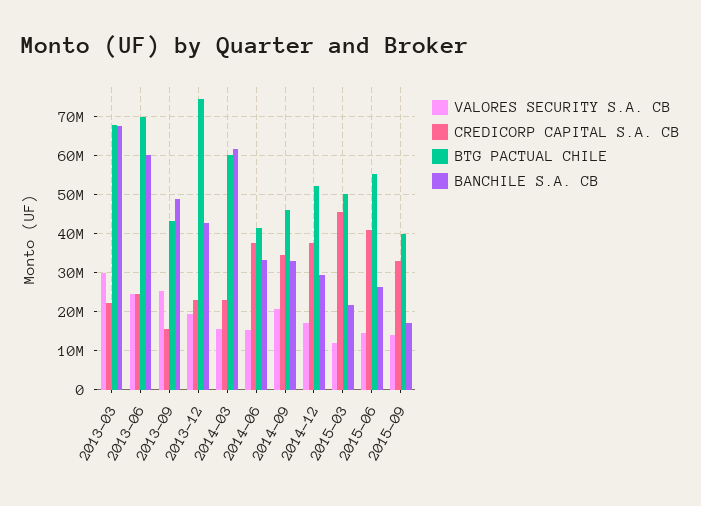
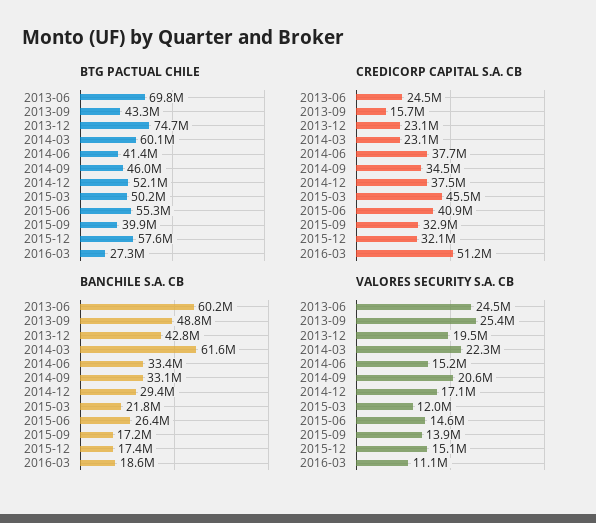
VALORES SECURITY S.A. CB, 2013-03: 30000000 -> none
CREDICORP CAPITAL S.A. CB, 2013-03: 22000000 -> none
BTG PACTUAL CHILE, 2013-03: 68000000 -> none
BANCHILE S.A. CB, 2013-03: 68000000 -> none
VALORES SECURITY S.A. CB, 2014-03: 16000000 -> 22300000
BTG PACTUAL CHILE, 2015-12: none -> 57600000
BTG PACTUAL CHILE, 2016-03: none -> 27300000
CREDICORP CAPITAL S.A. CB, 2015-12: none -> 32100000
CREDICORP CAPITAL S.A. CB, 2016-03: none -> 51200000
BANCHILE S.A. CB, 2015-12: none -> 17400000
BANCHILE S.A. CB, 2016-03: none -> 18600000
VALORES SECURITY S.A. CB, 2015-12: none -> 15100000
VALORES SECURITY S.A. CB, 2016-03: none -> 11100000

